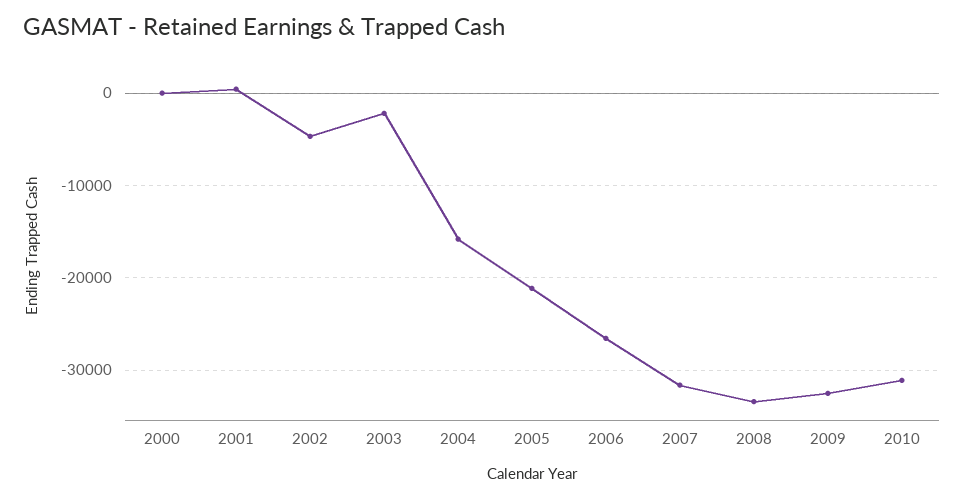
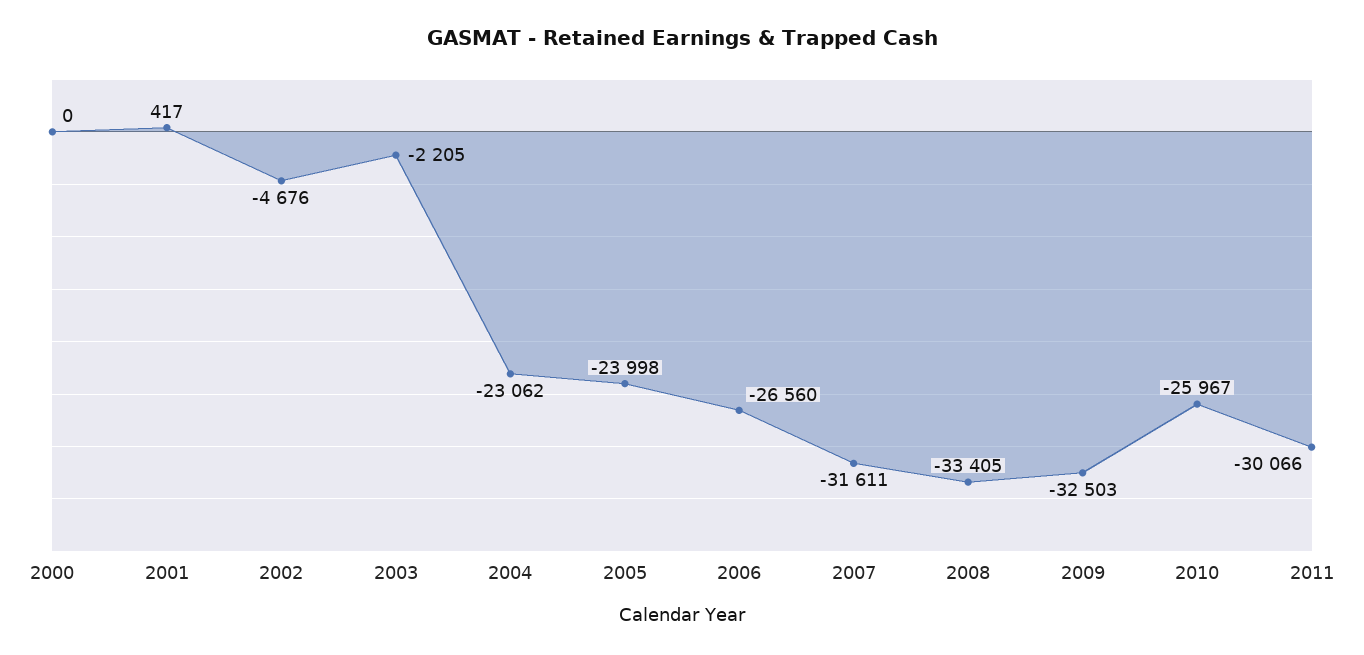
2004: -16000 -> -23062
2005: -21000 -> -23998
2010: -31000 -> -25967
2011: none -> -30066

